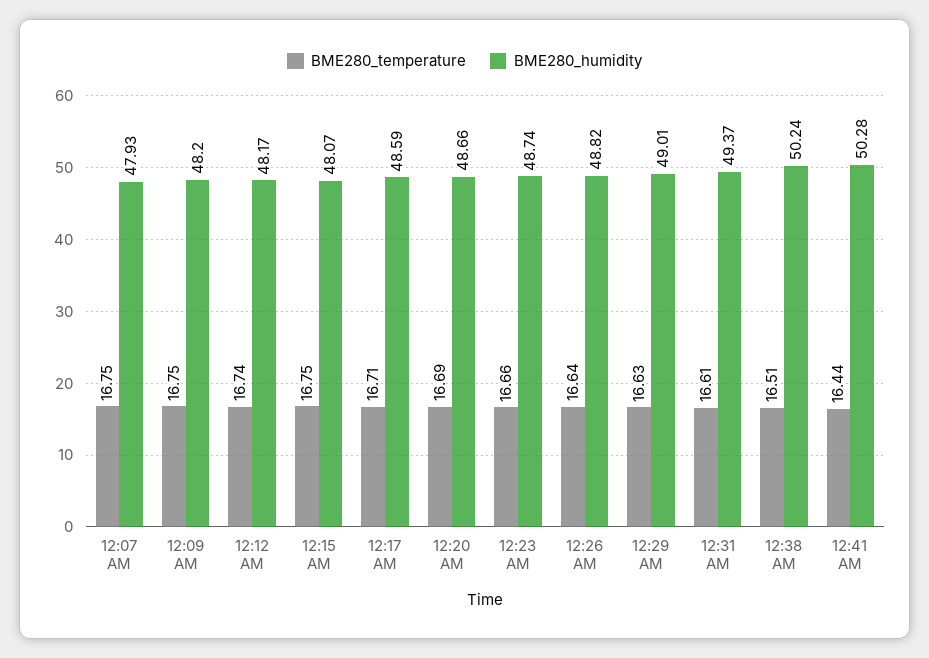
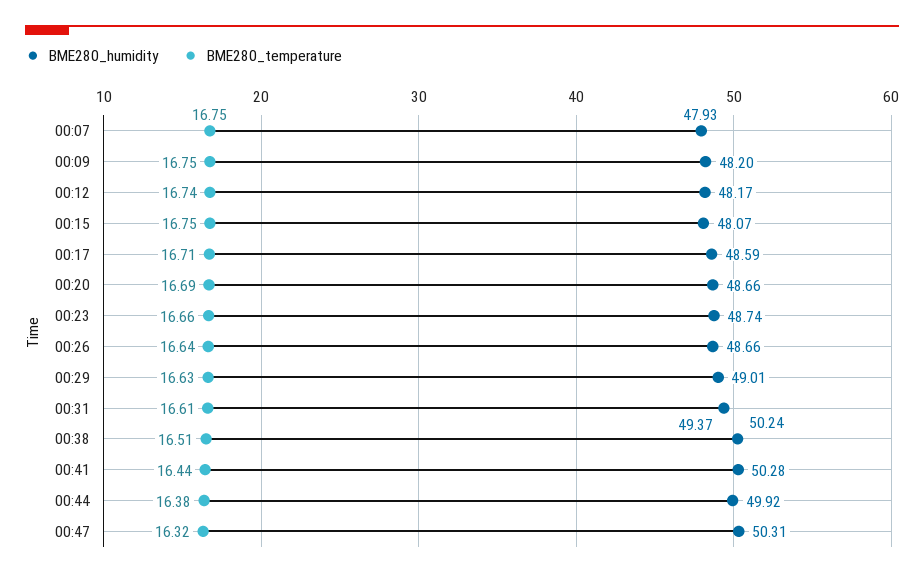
BME280_humidity, 12:26 AM: 48.82 -> 48.66
BME280_humidity, 00:44: none -> 49.92
BME280_temperature, 00:44: none -> 16.38
BME280_humidity, 00:47: none -> 50.31
BME280_temperature, 00:47: none -> 16.32

